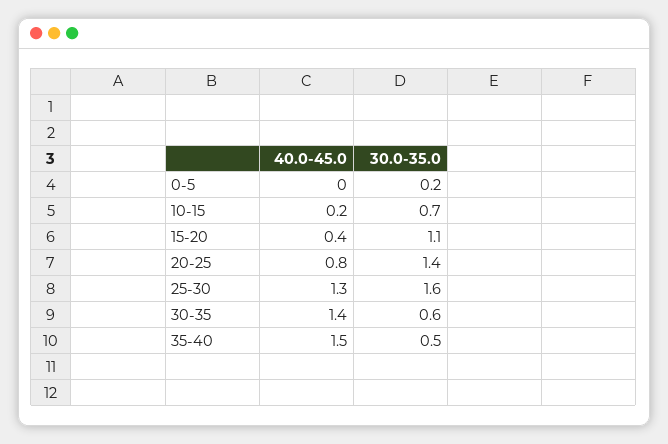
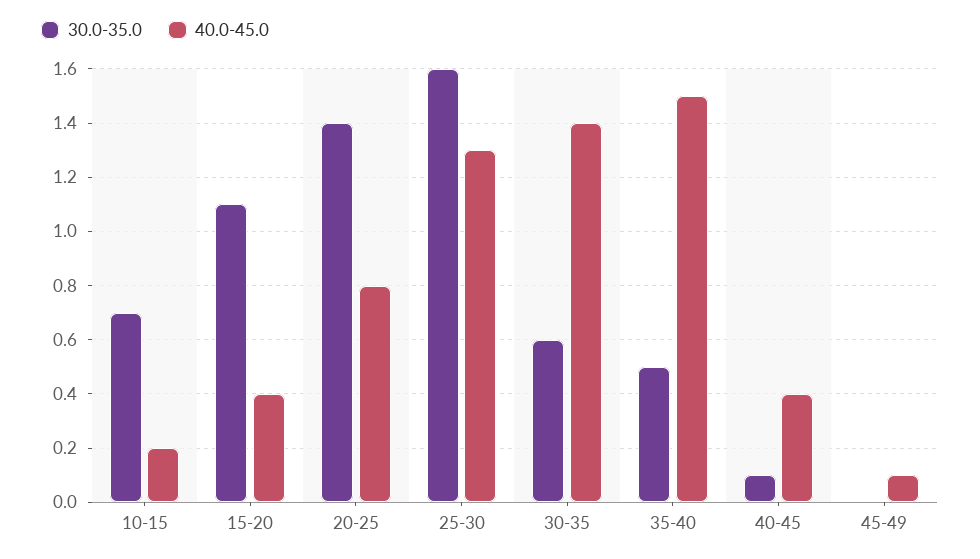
40.0-45.0, 0-5: 0 -> none
30.0-35.0, 0-5: 0.2 -> none
30.0-35.0, 40-45: none -> 0.1
40.0-45.0, 40-45: none -> 0.4
30.0-35.0, 45-49: none -> 0
40.0-45.0, 45-49: none -> 0.1

